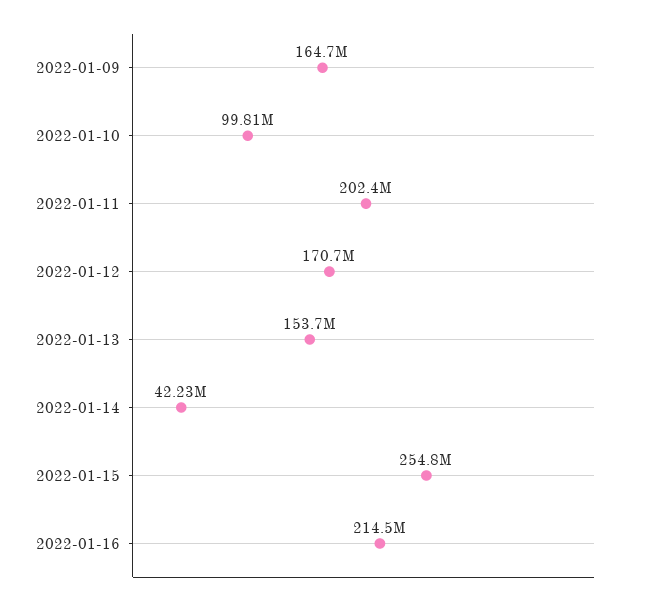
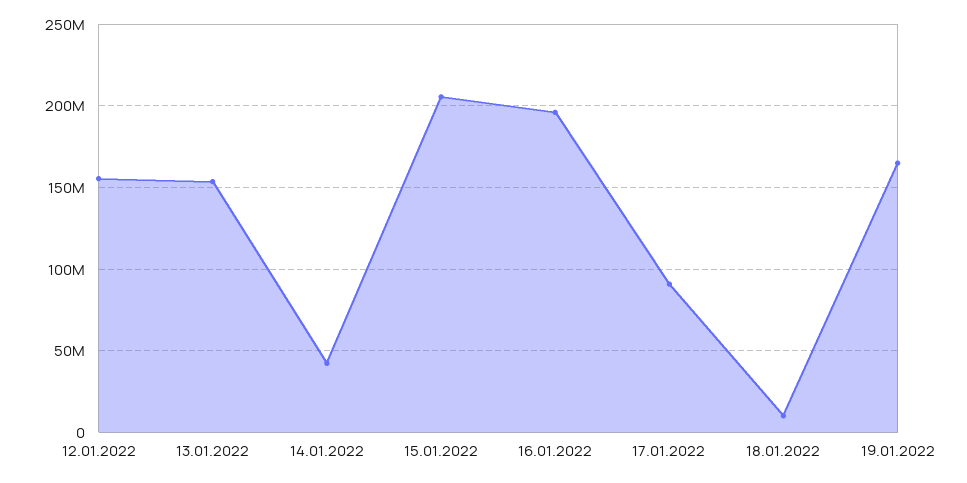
2022-01-09: 164700000 -> none
2022-01-10: 99810000 -> none
2022-01-11: 202400000 -> none
2022-01-12: 170700000 -> 155000000
2022-01-15: 254800000 -> 205000000
2022-01-16: 214500000 -> 195000000
17.01.2022: none -> 90000000
18.01.2022: none -> 10000000
19.01.2022: none -> 165000000

